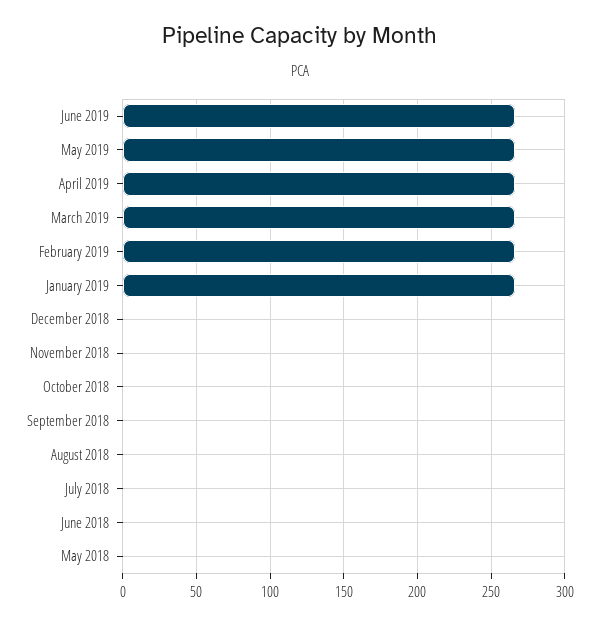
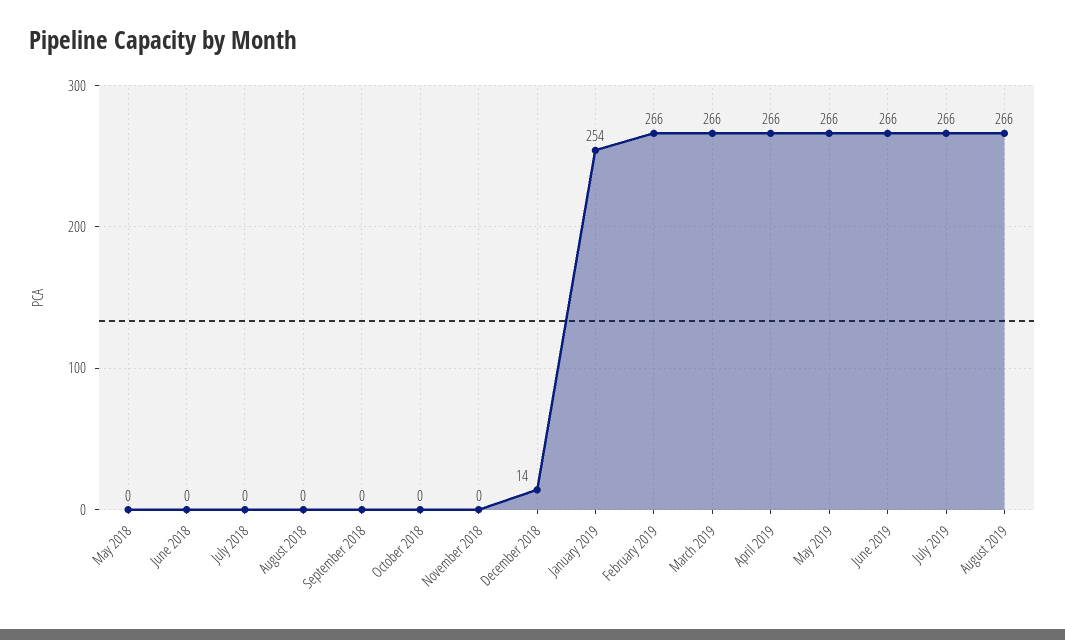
January 2019: 265 -> 254
December 2018: 0 -> 14
July 2019: none -> 266
August 2019: none -> 266

